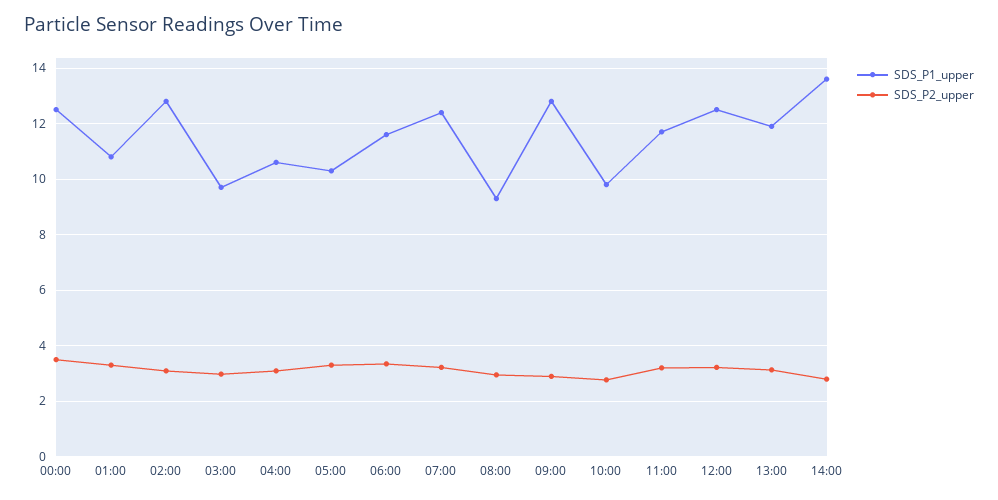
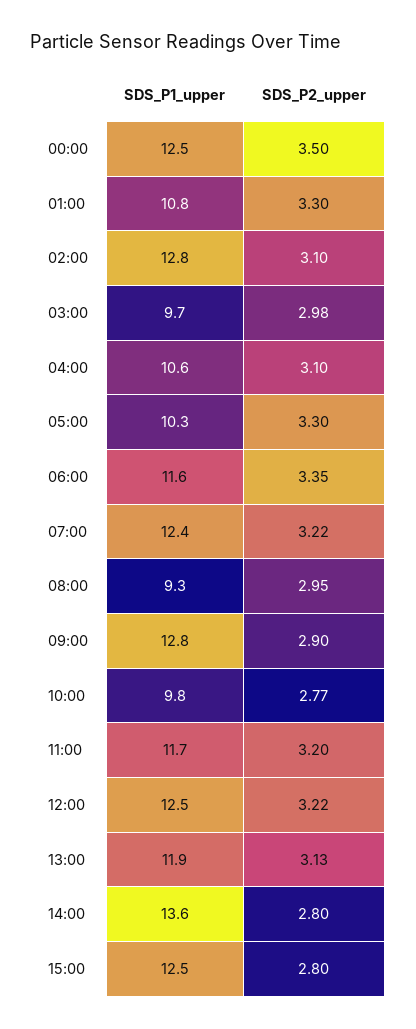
SDS_P1_upper, 15:00: none -> 12.5
SDS_P2_upper, 15:00: none -> 2.8

